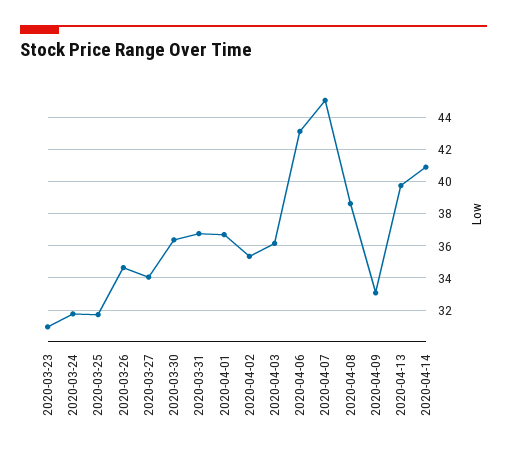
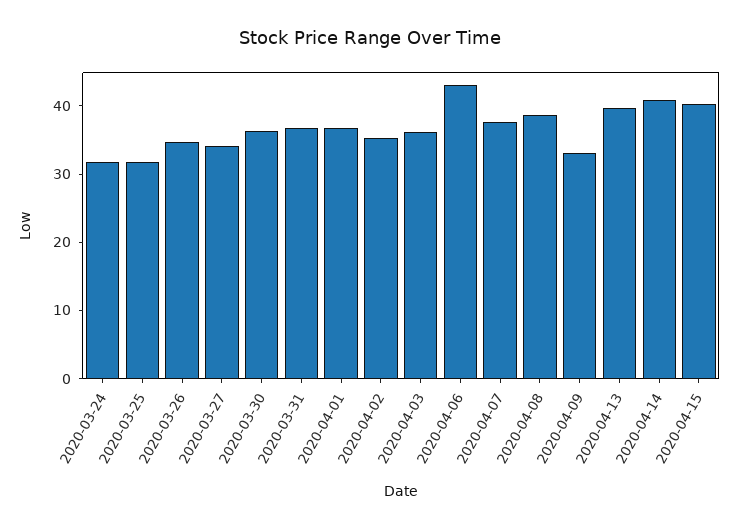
2020-03-23: 31 -> none
2020-04-07: 45 -> 38
2020-04-15: none -> 40

